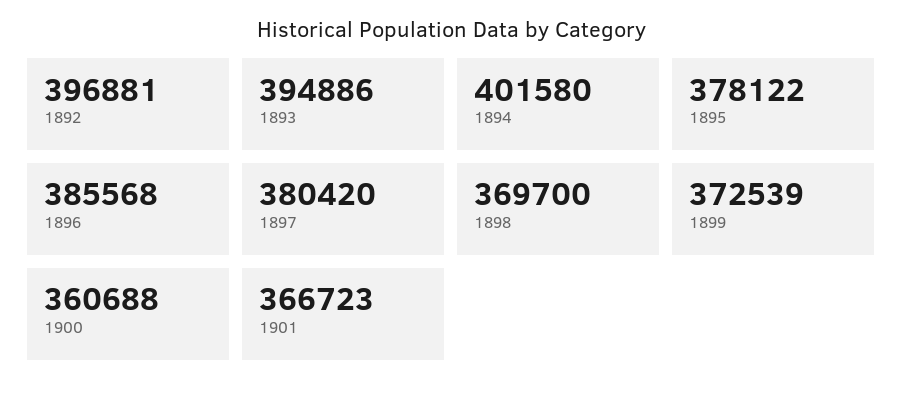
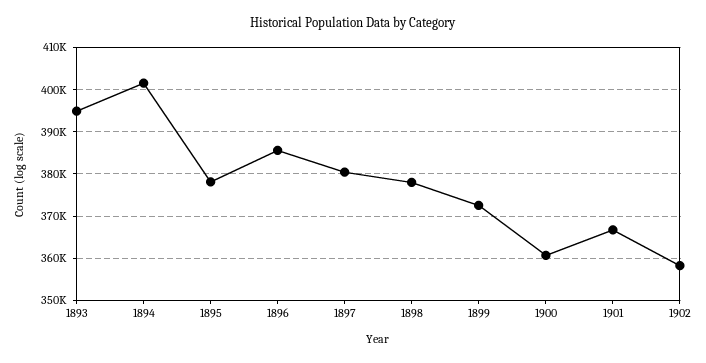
1892: 396881 -> none
1898: 369700 -> 378000
1902: none -> 358000

